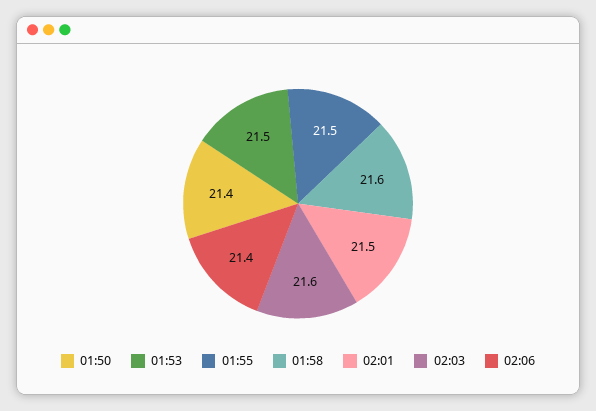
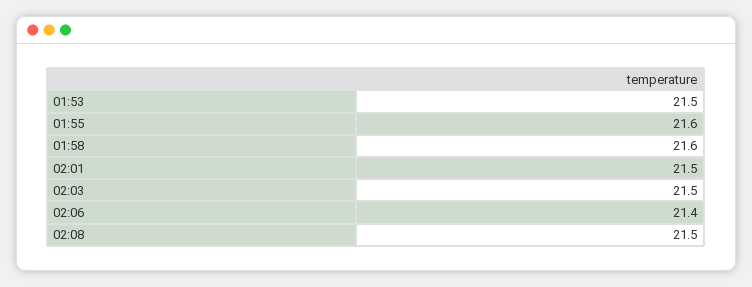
01:50: 21.4 -> none
01:55: 21.5 -> 21.6
02:03: 21.6 -> 21.5
02:08: none -> 21.5

